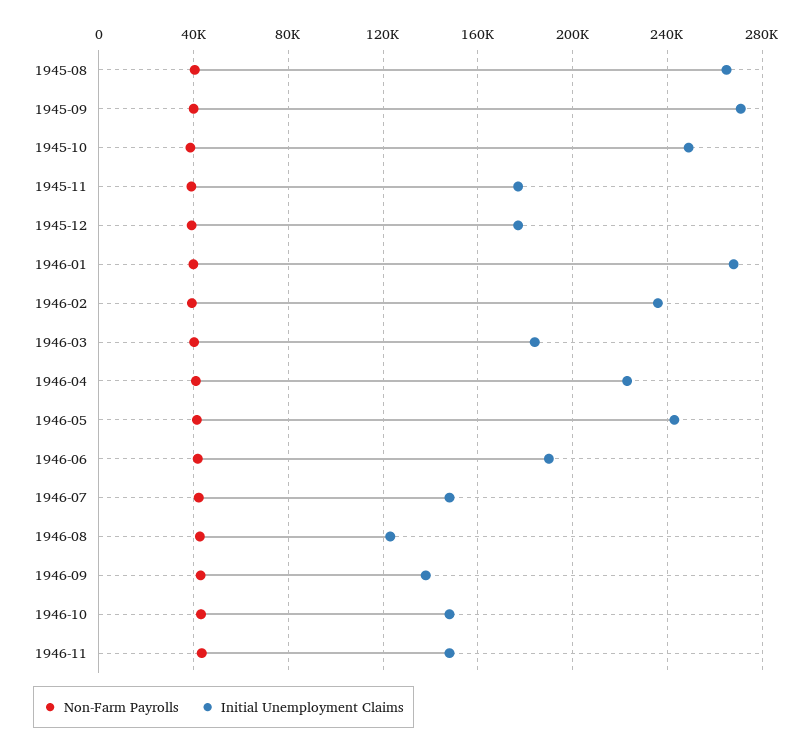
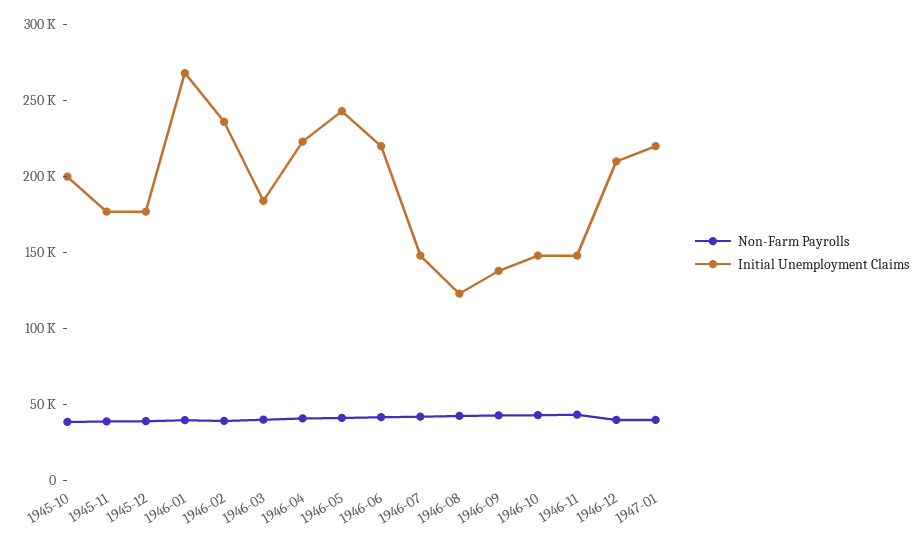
Non-Farm Payrolls, 1945-08: 40000 -> none
Initial Unemployment Claims, 1945-08: 265000 -> none
Non-Farm Payrolls, 1945-09: 40000 -> none
Initial Unemployment Claims, 1945-09: 270000 -> none
Initial Unemployment Claims, 1945-10: 250000 -> 200000
Initial Unemployment Claims, 1946-06: 190000 -> 220000
Non-Farm Payrolls, 1946-12: none -> 40000
Initial Unemployment Claims, 1946-12: none -> 210000
Non-Farm Payrolls, 1947-01: none -> 40000
Initial Unemployment Claims, 1947-01: none -> 220000

